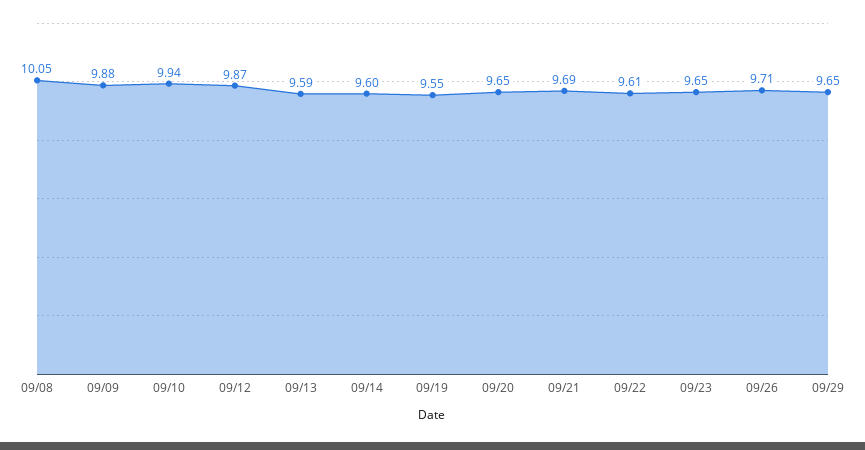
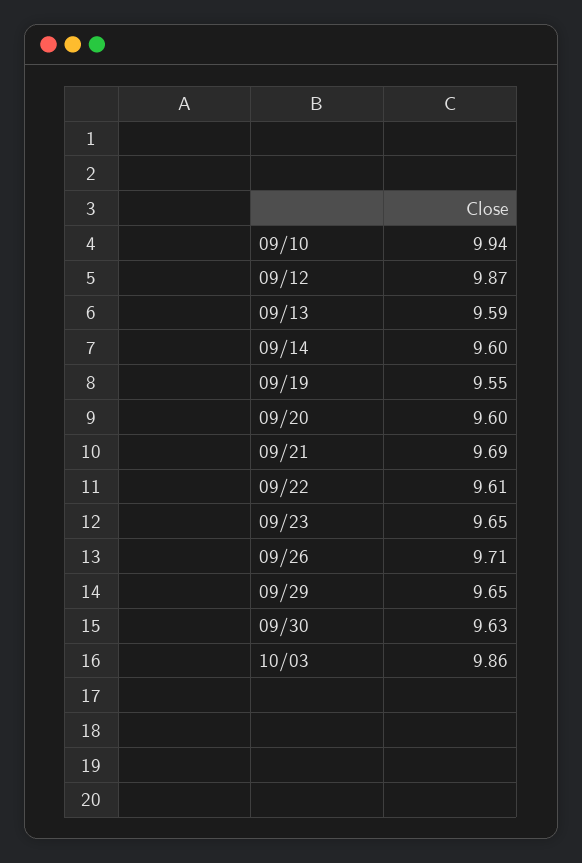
09/08: 10.05 -> none
09/09: 9.88 -> none
09/20: 9.65 -> 9.6
09/30: none -> 9.63
10/03: none -> 9.86

